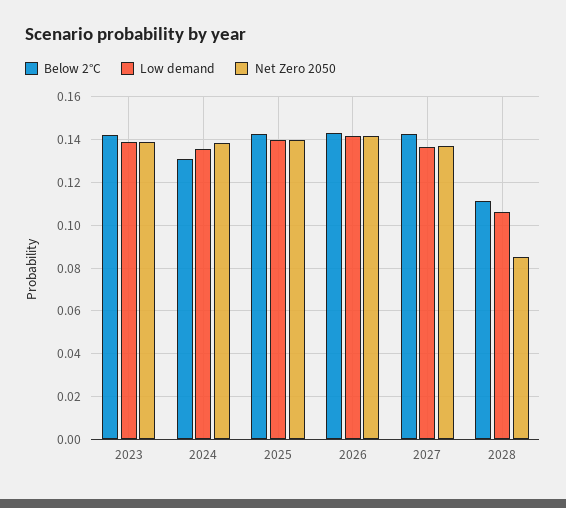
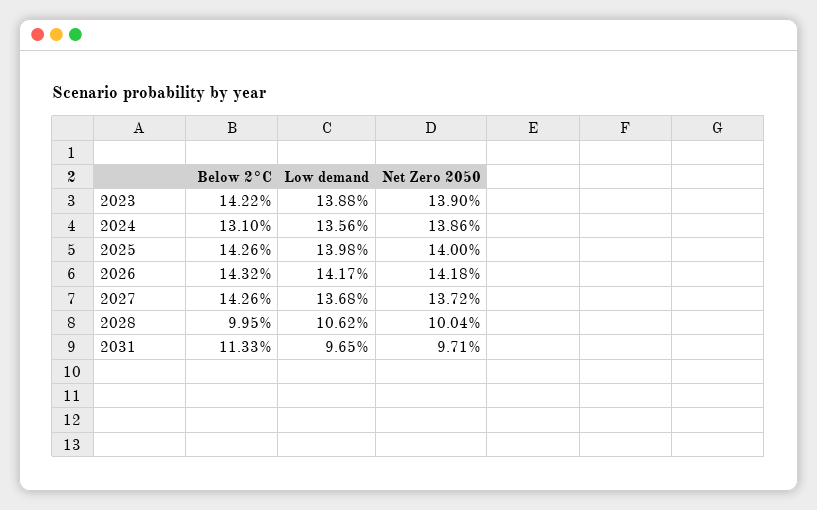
Below 2°C, 2028: 0.11 -> 0.0995
Net Zero 2050, 2028: 0.085 -> 0.1004
Below 2°C, 2031: none -> 0.1133
Low demand, 2031: none -> 0.0965
Net Zero 2050, 2031: none -> 0.0971

